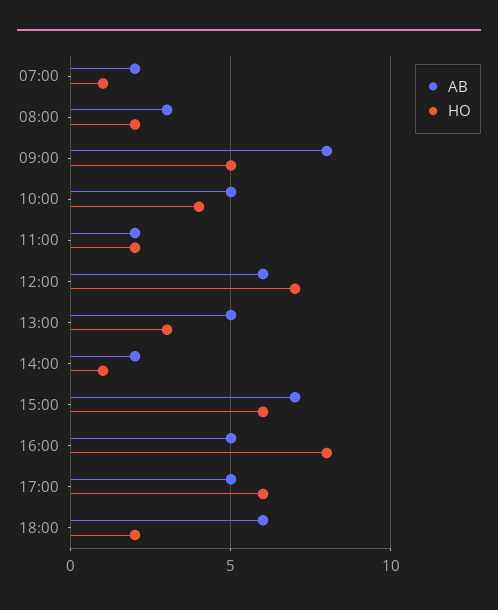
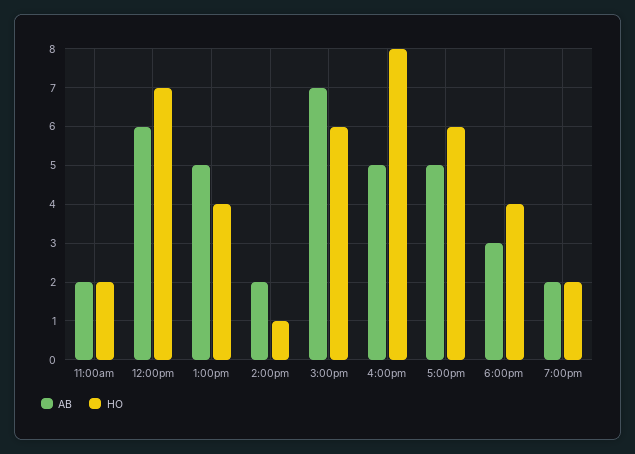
AB, 07:00: 2 -> none
HO, 07:00: 1 -> none
AB, 08:00: 3 -> none
HO, 08:00: 2 -> none
AB, 09:00: 8 -> none
HO, 09:00: 5 -> none
AB, 10:00: 5 -> none
HO, 10:00: 4 -> none
HO, 13:00: 3 -> 4
AB, 18:00: 6 -> 3
HO, 18:00: 2 -> 4
AB, 7:00pm: none -> 2
HO, 7:00pm: none -> 2

